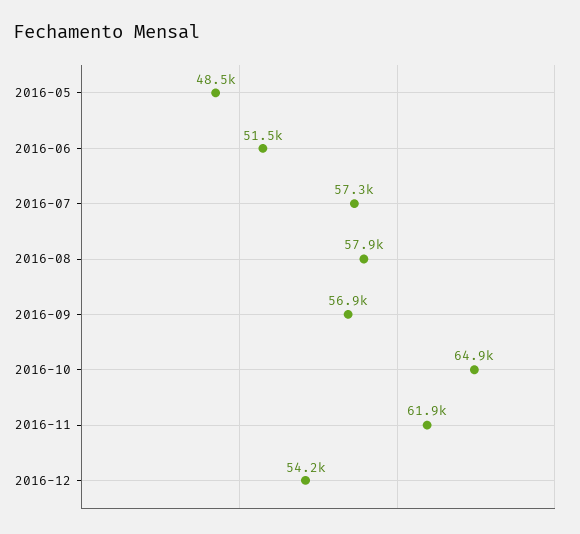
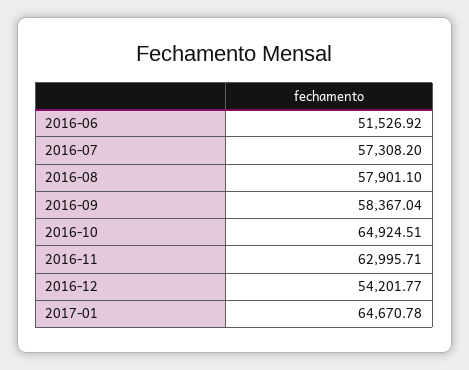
2016-05: 48500 -> none
2016-09: 56900 -> 58367.04
2016-11: 61900 -> 62995.71
2017-01: none -> 64670.78

